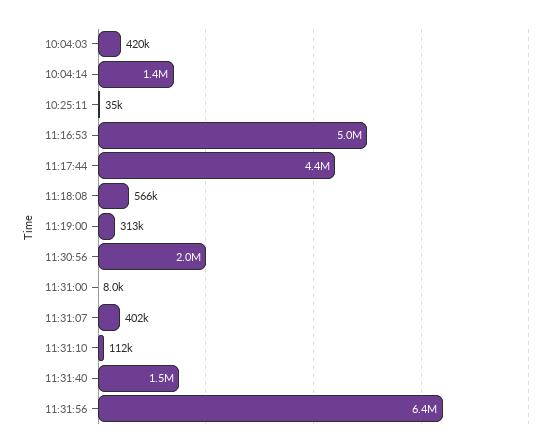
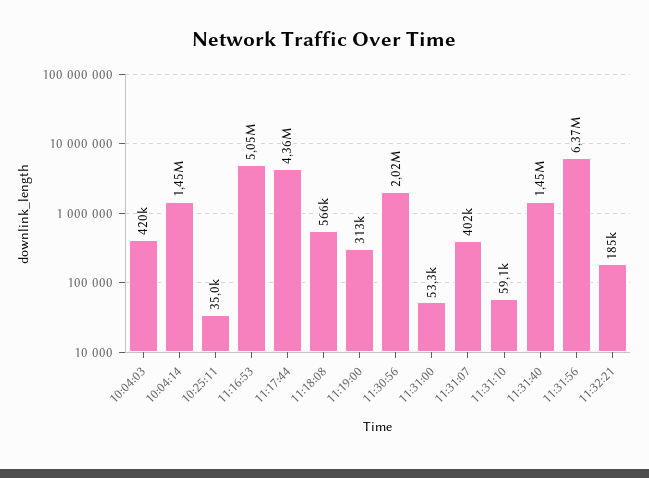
11:31:00: 8000 -> 53300
11:31:10: 112000 -> 59100
11:32:21: none -> 185000

